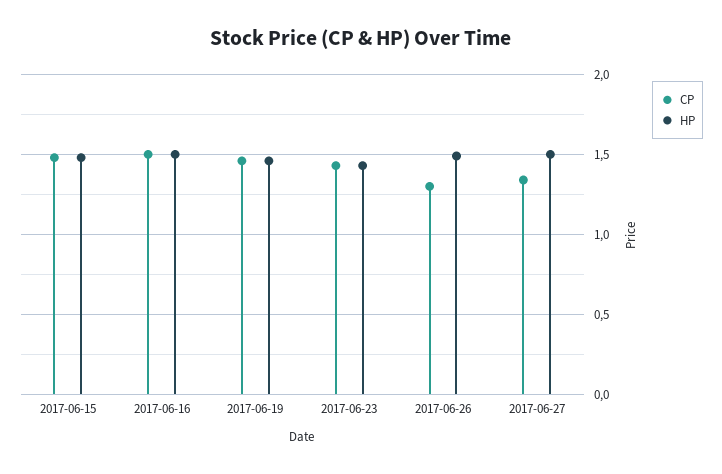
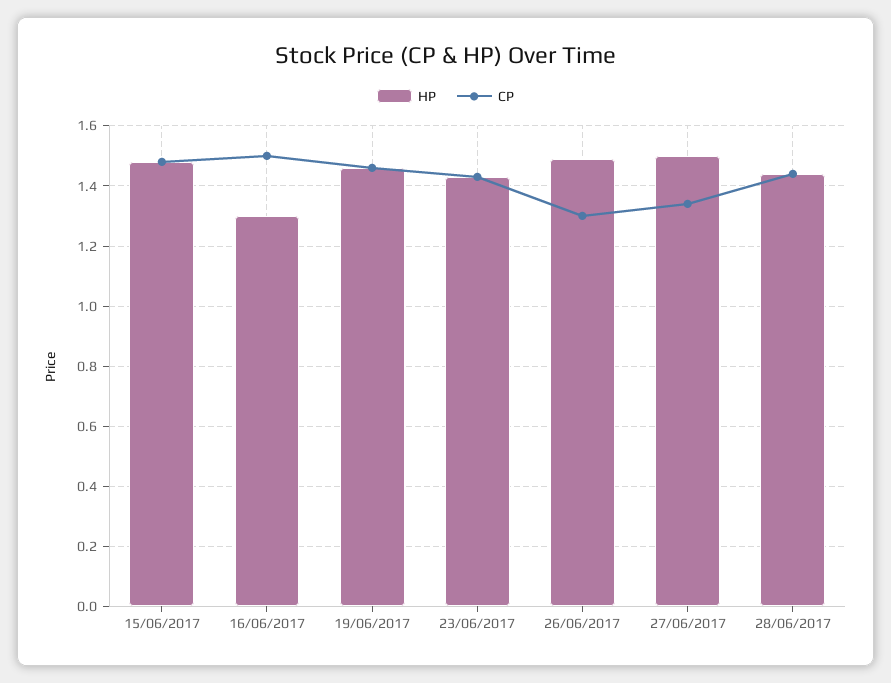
HP, 2017-06-16: 1.5 -> 1.3
HP, 28/06/2017: none -> 1.45
CP, 28/06/2017: none -> 1.45

